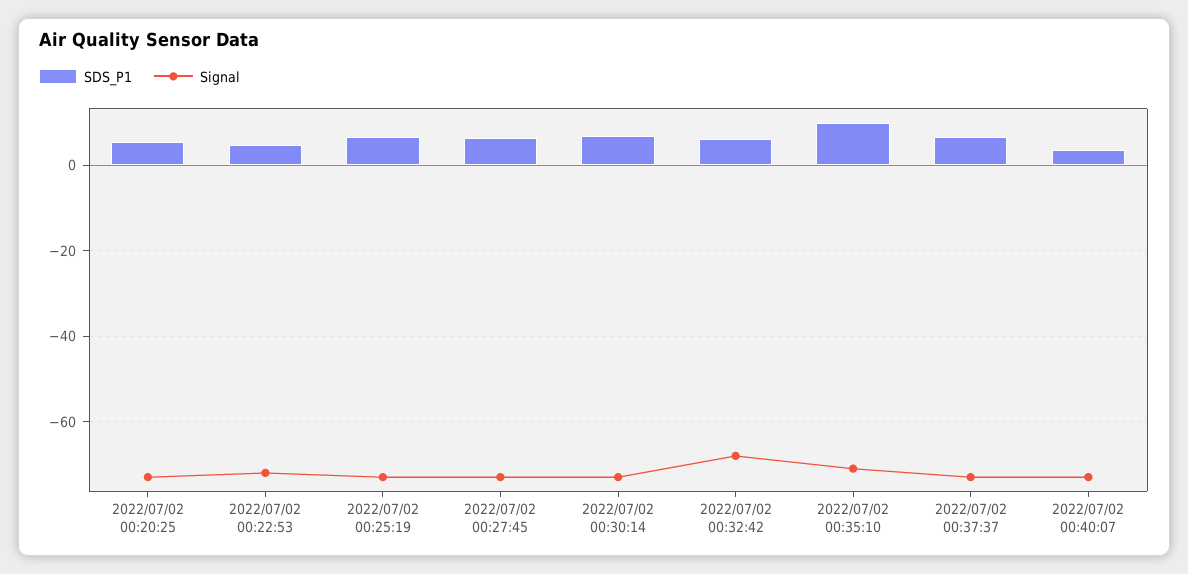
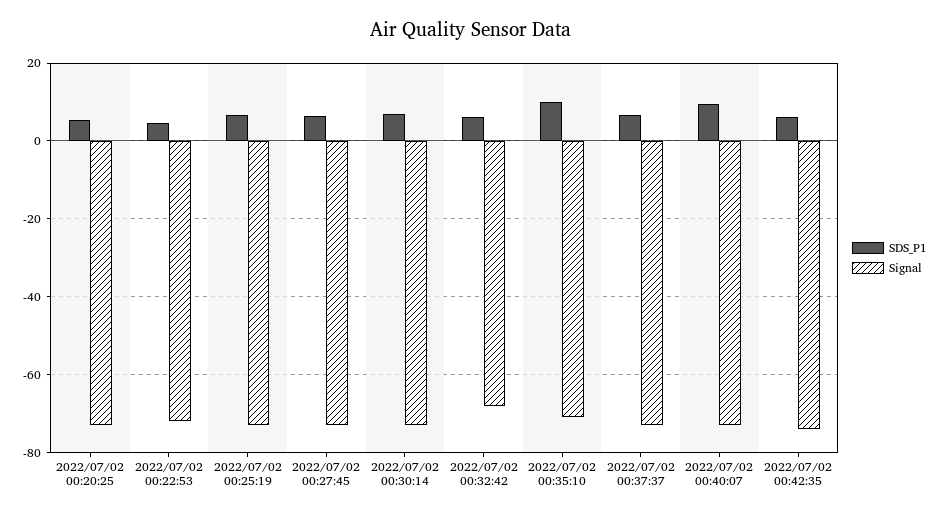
SDS_P1, 2022/07/02 00:40:07: 4 -> 10
SDS_P1, 2022/07/02 00:42:35: none -> 6
Signal, 2022/07/02 00:42:35: none -> -74

